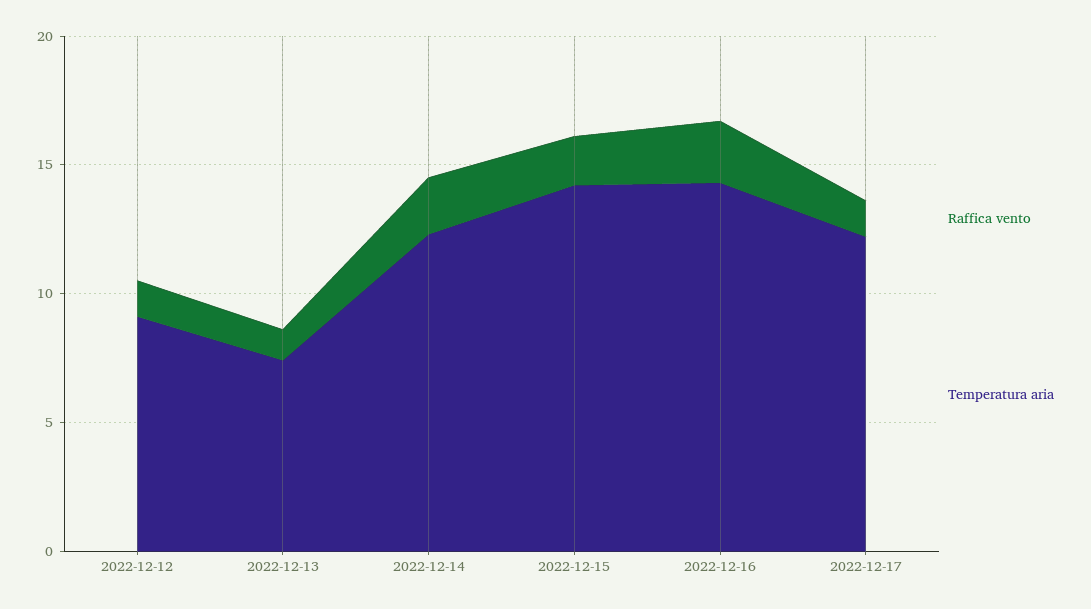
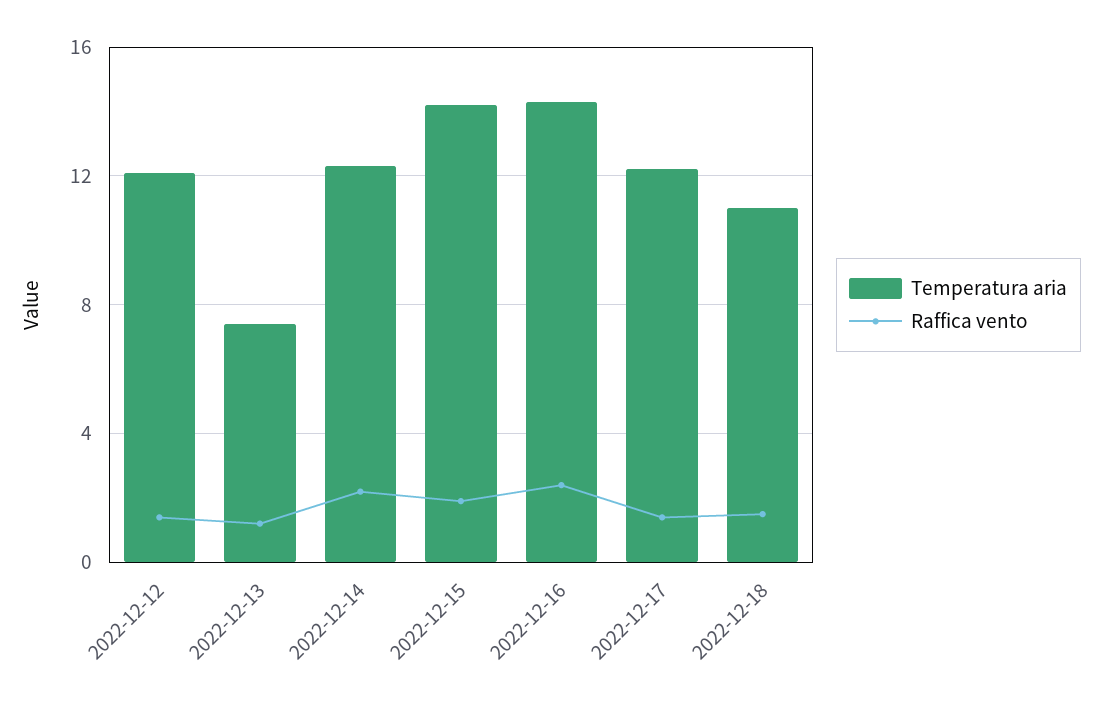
Temperatura aria, 2022-12-12: 9 -> 12
Temperatura aria, 2022-12-18: none -> 11
Raffica vento, 2022-12-18: none -> 1.5

